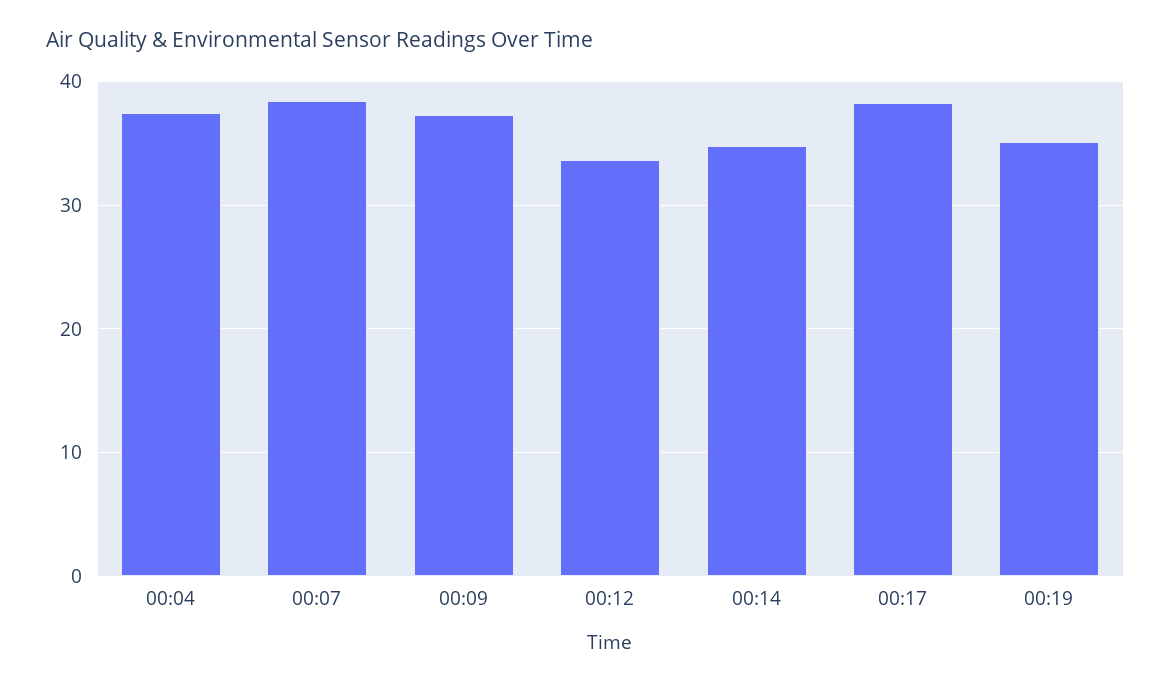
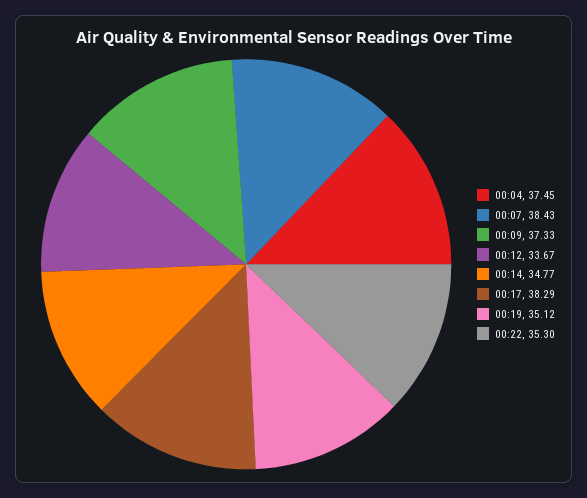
00:22: none -> 35.3

